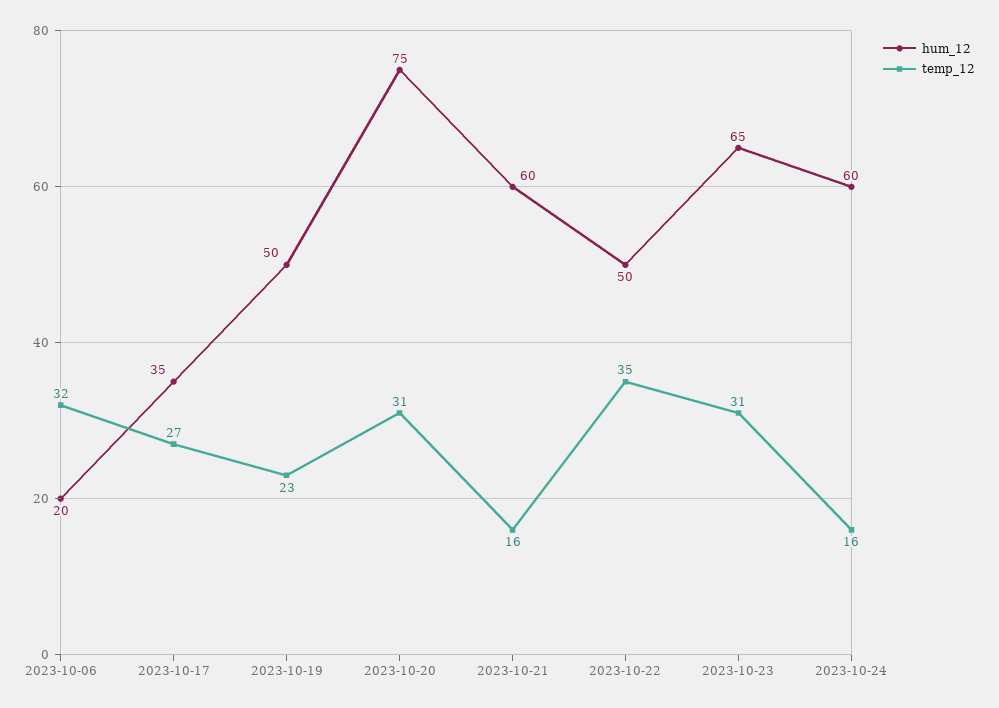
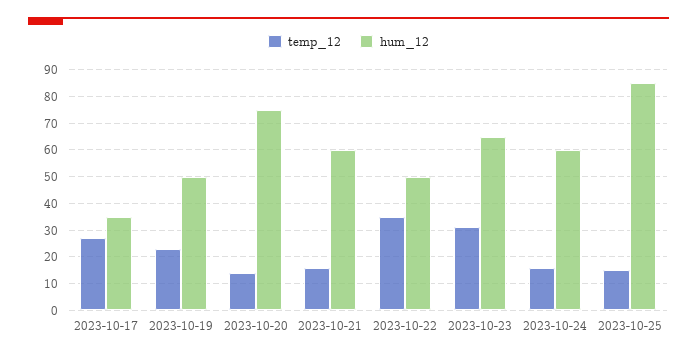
hum_12, 2023-10-06: 20 -> none
temp_12, 2023-10-06: 32 -> none
temp_12, 2023-10-20: 31 -> 15
temp_12, 2023-10-25: none -> 15
hum_12, 2023-10-25: none -> 85

